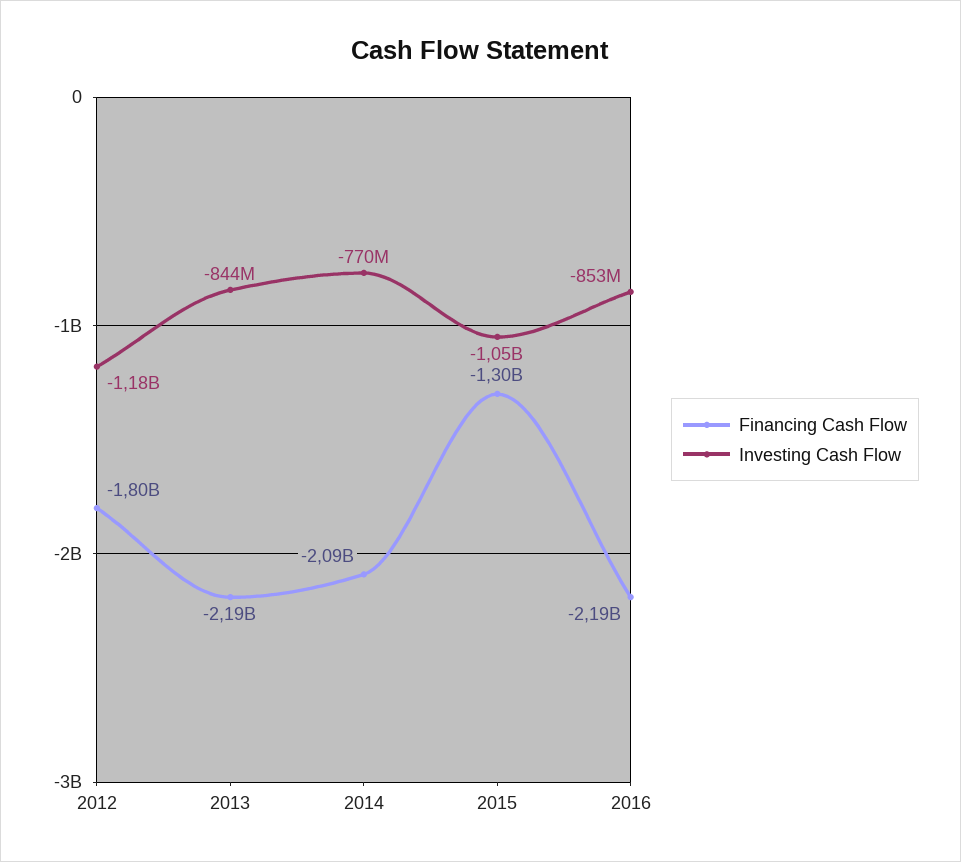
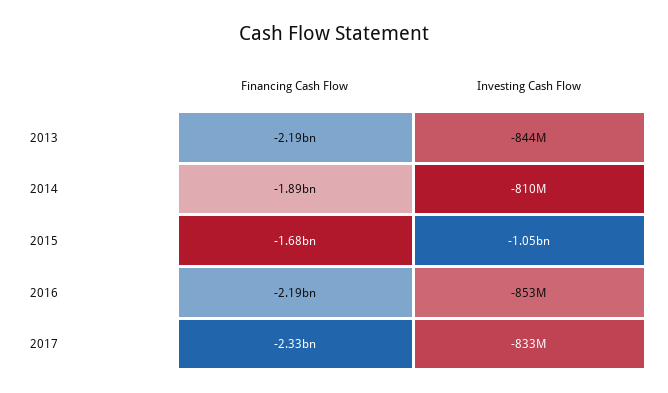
Financing Cash Flow, 2012: -1800000000 -> none
Investing Cash Flow, 2012: -1180000000 -> none
Financing Cash Flow, 2014: -2090000000 -> -1890000000
Investing Cash Flow, 2014: -770000000 -> -810000000
Financing Cash Flow, 2015: -1300000000 -> -1680000000
Financing Cash Flow, 2017: none -> -2330000000
Investing Cash Flow, 2017: none -> -833000000

